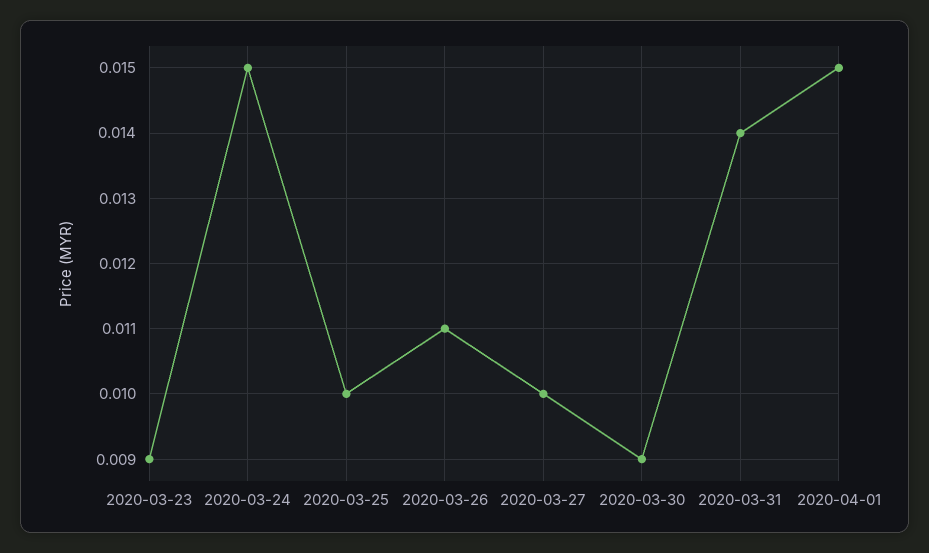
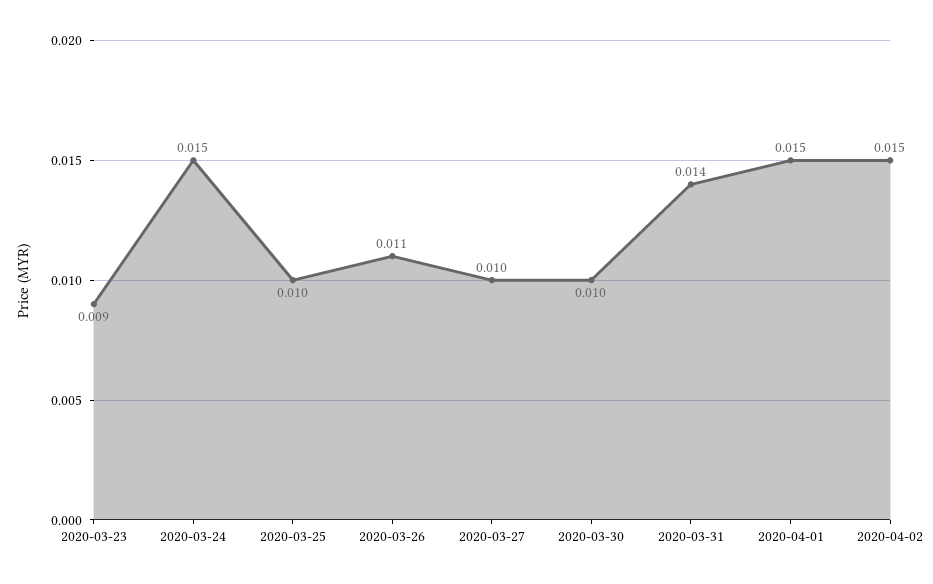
2020-03-30: 0.009 -> 0.01
2020-04-02: none -> 0.015

